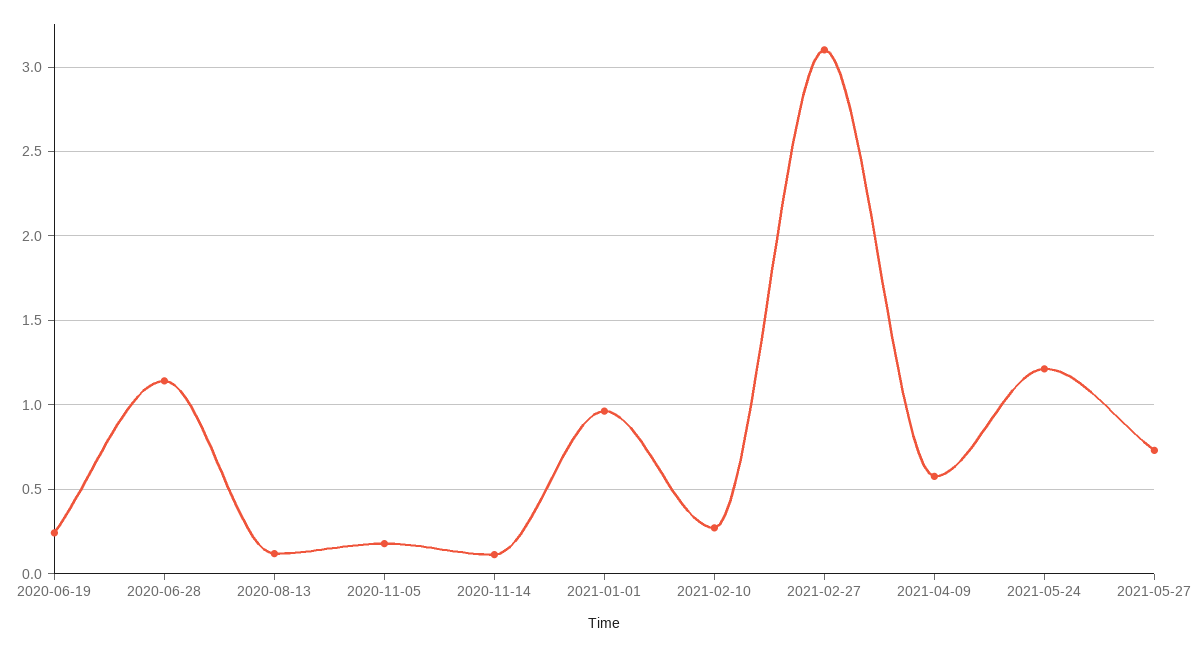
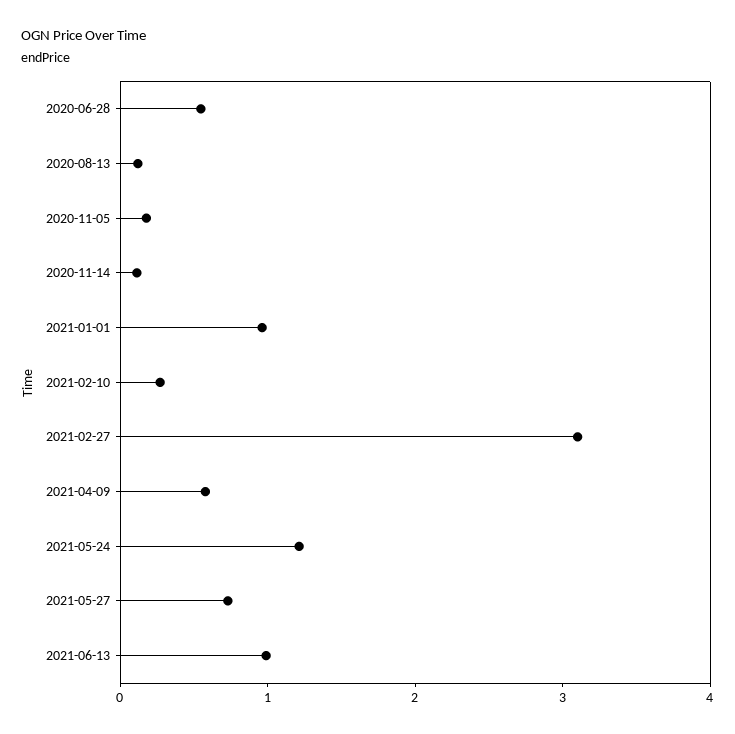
2020-06-19: 0.25 -> none
2020-06-28: 1.15 -> 0.6
2021-06-13: none -> 1

